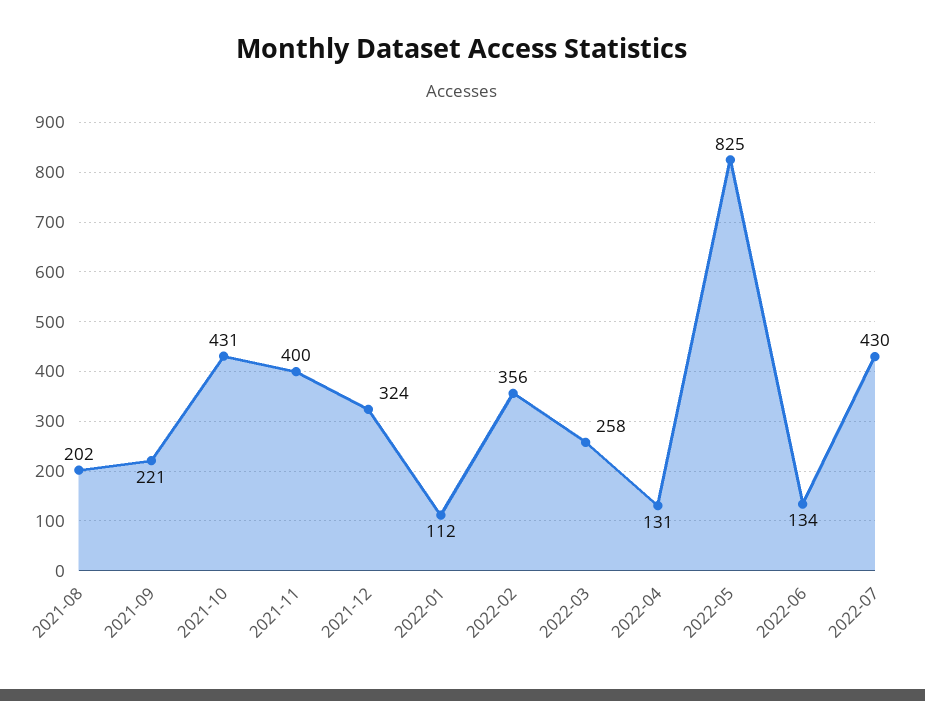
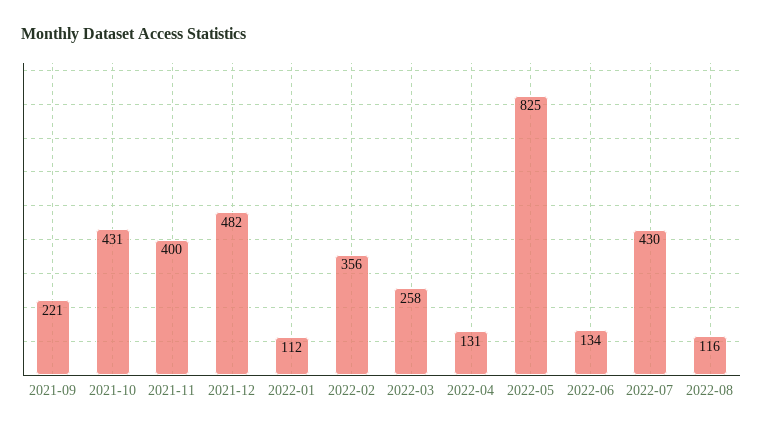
2021-08: 202 -> none
2021-12: 324 -> 482
2022-08: none -> 116

